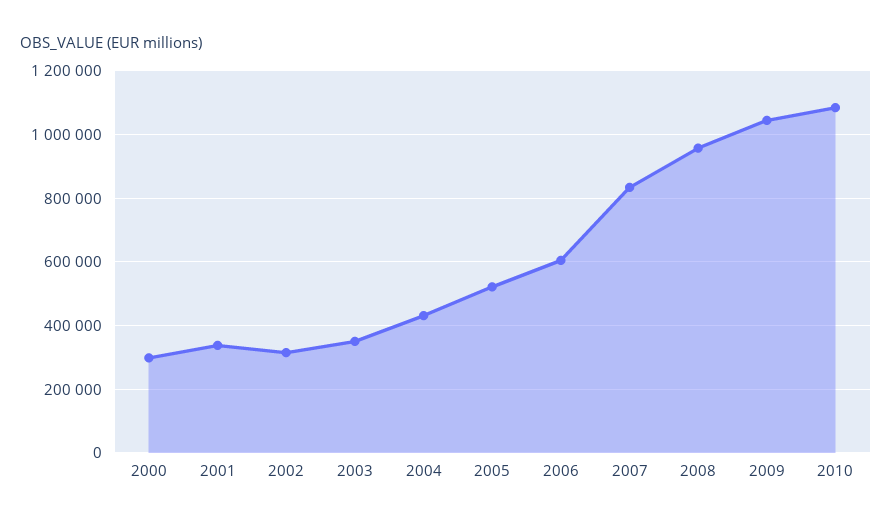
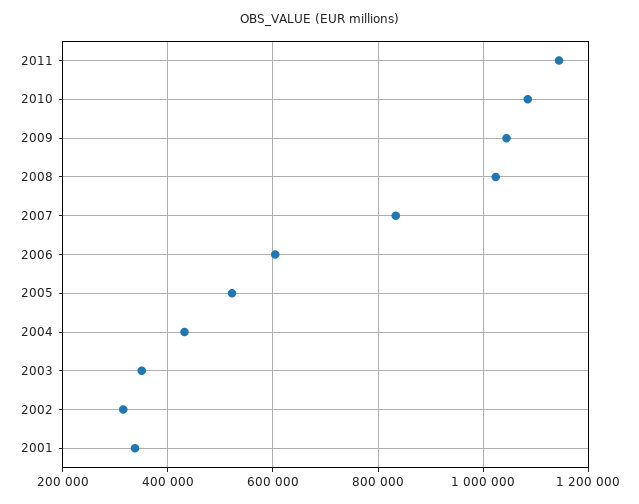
2000: 300000 -> none
2008: 960000 -> 1020000
2011: none -> 1140000

